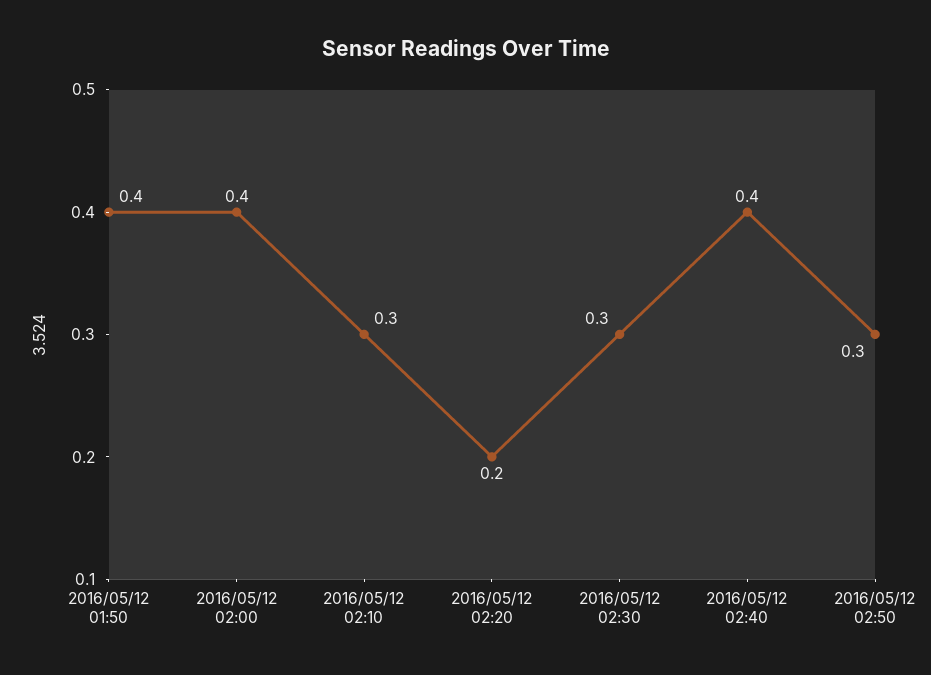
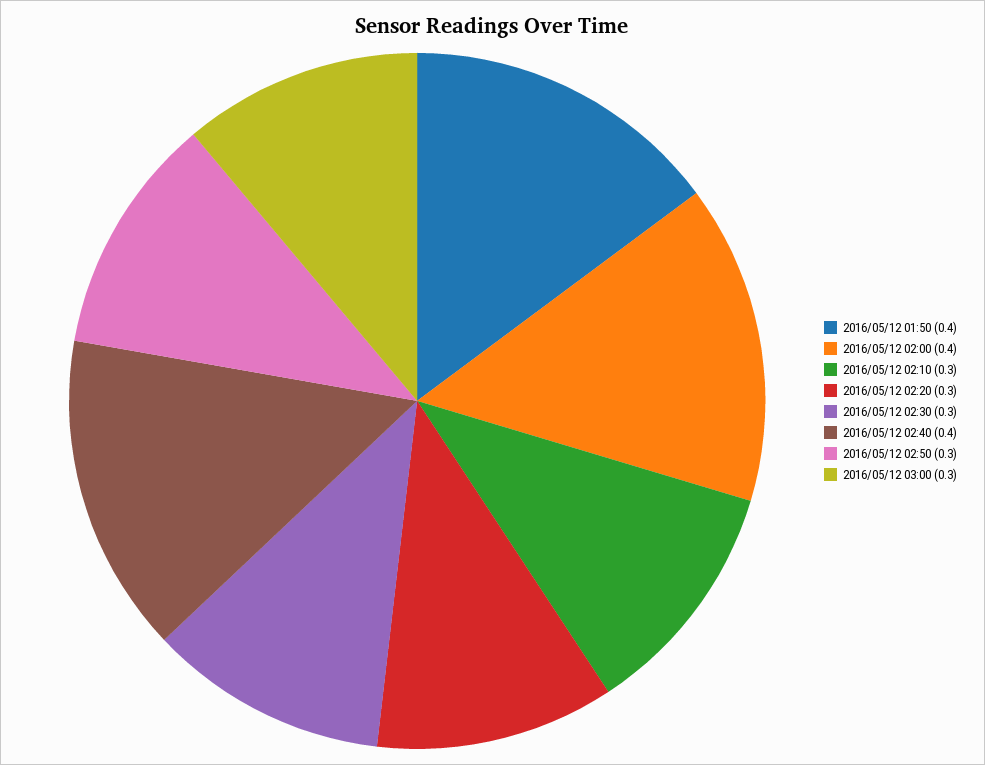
2016/05/12 02:20: 0.2 -> 0.3
2016/05/12 03:00: none -> 0.3

